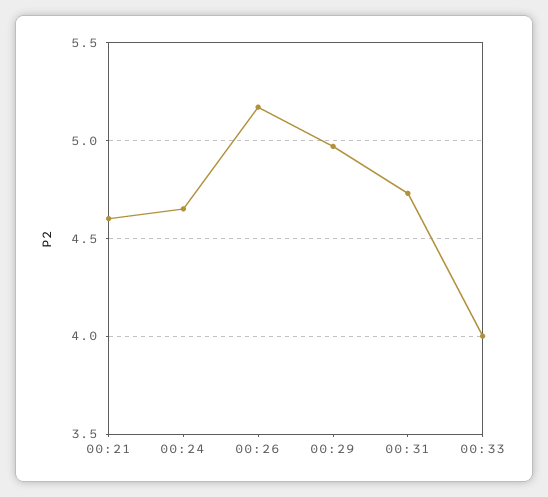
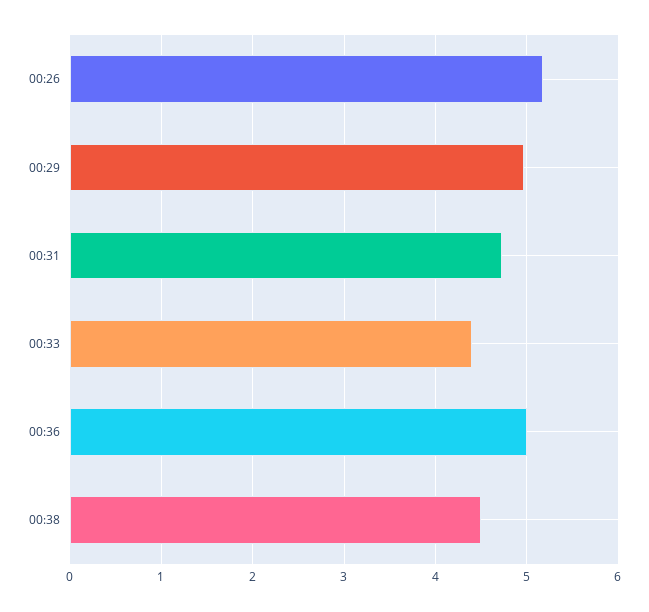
00:21: 4.6 -> none
00:24: 4.65 -> none
00:33: 4 -> 4.4
00:36: none -> 5
00:38: none -> 4.5

